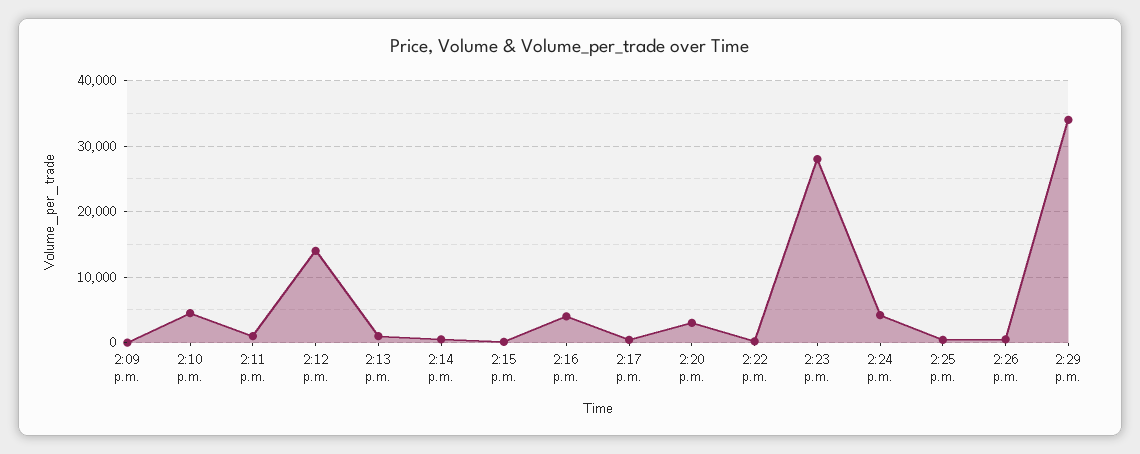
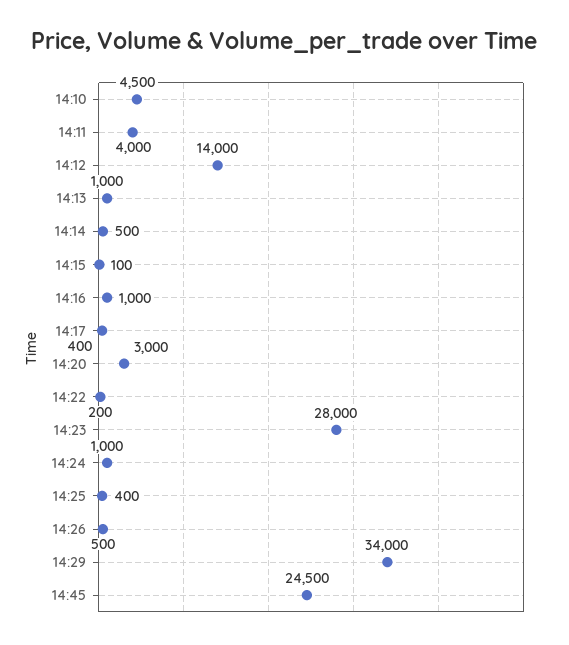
2:09 p.m.: 0 -> none
2:11 p.m.: 1000 -> 4000
2:16 p.m.: 4000 -> 1000
2:24 p.m.: 4000 -> 1000
14:45: none -> 24500

